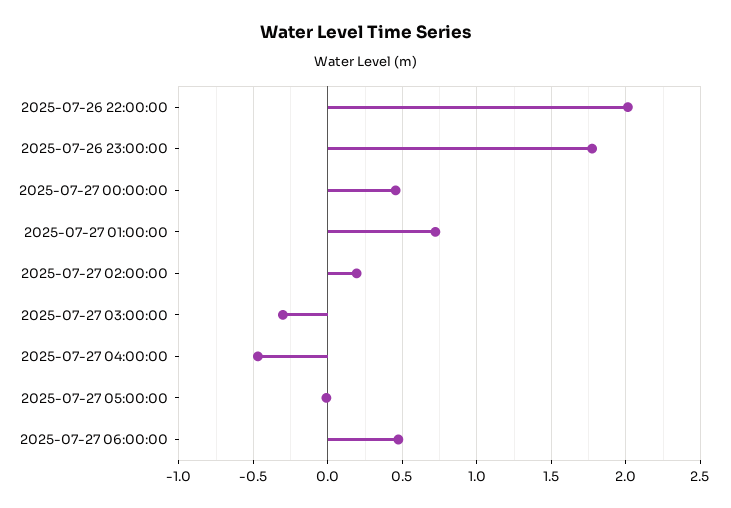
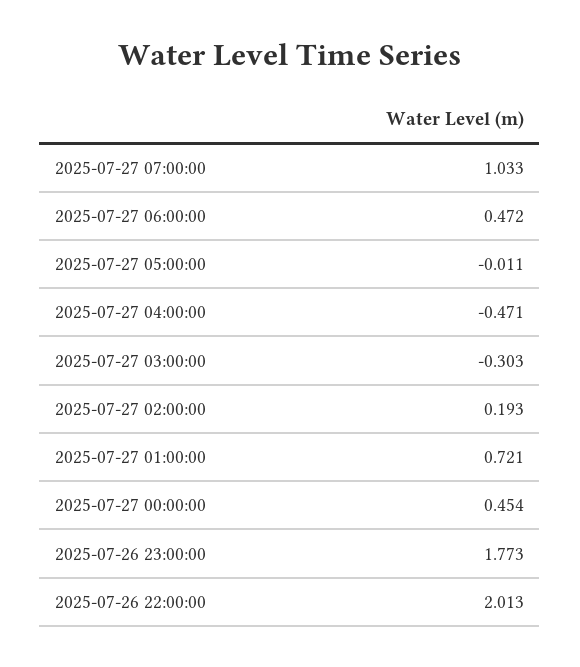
2025-07-27 07:00:00: none -> 1.033

